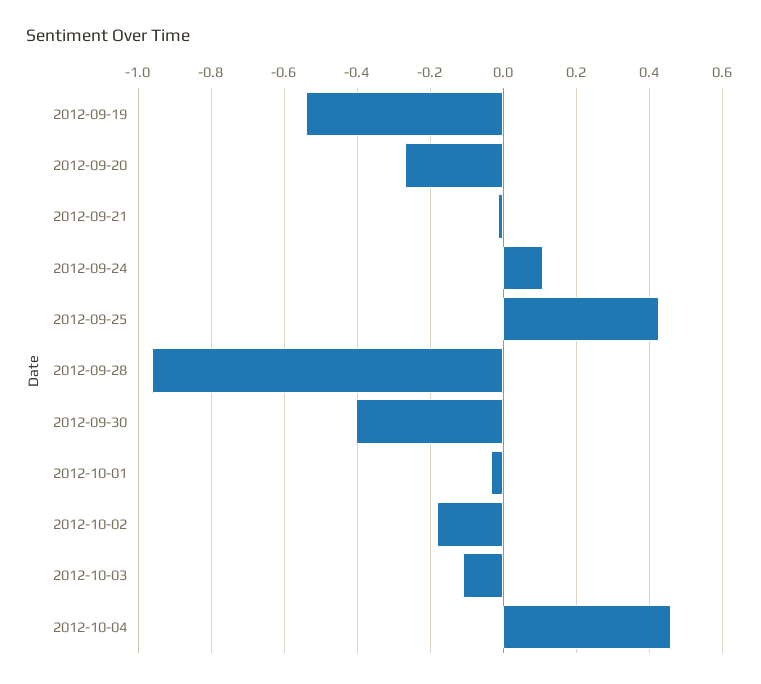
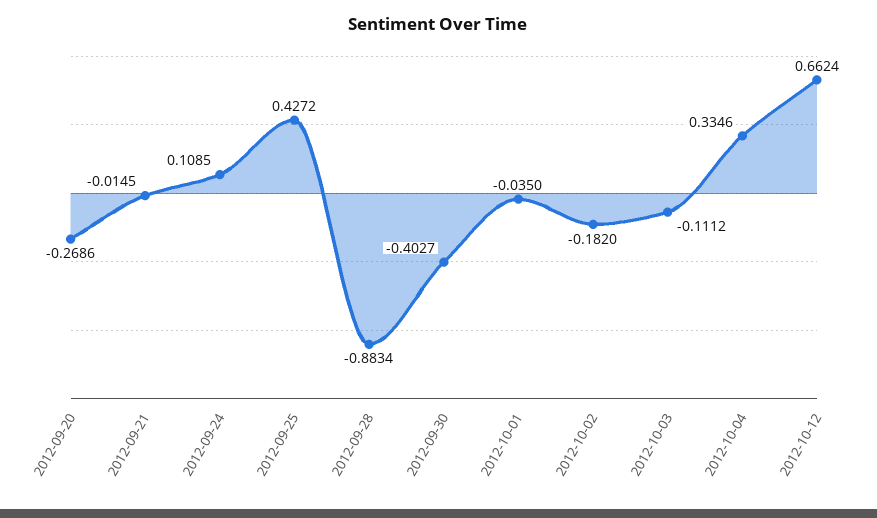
2012-09-19: -0.54 -> none
2012-09-28: -0.96 -> -0.8834
2012-10-04: 0.46 -> 0.3346
2012-10-12: none -> 0.6624

